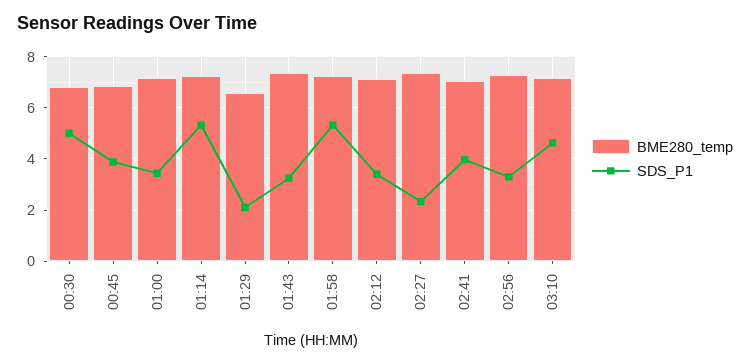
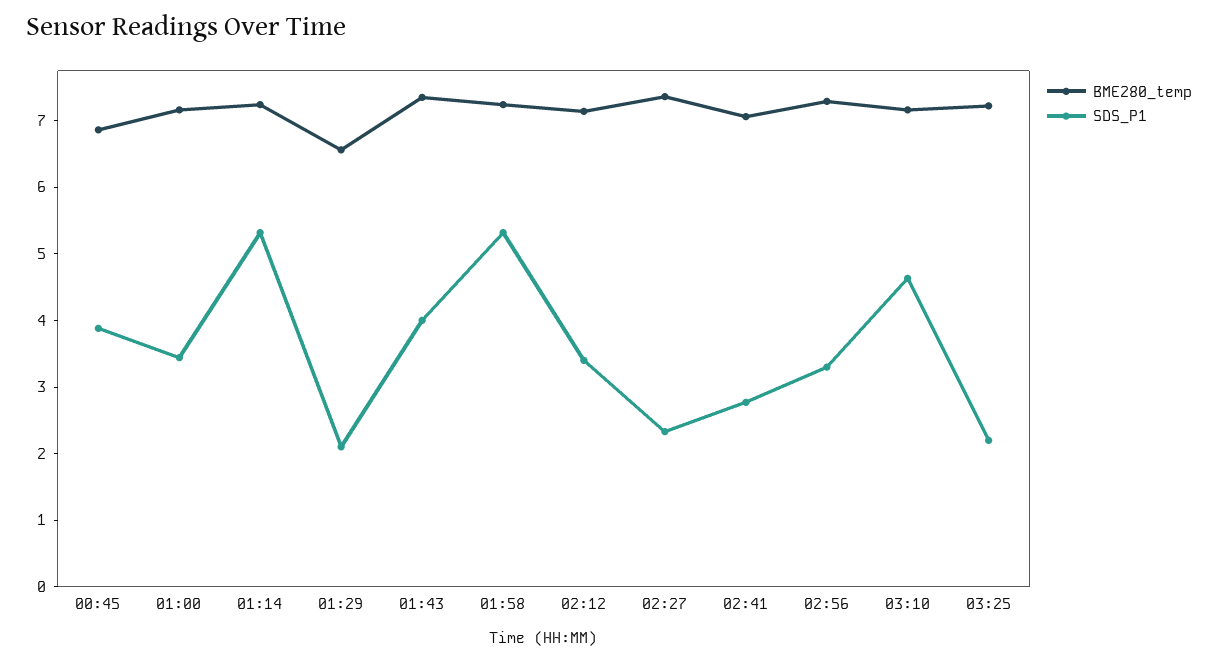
BME280_temp, 00:30: 6.75 -> none
SDS_P1, 00:30: 5 -> none
SDS_P1, 01:43: 3.25 -> 4
SDS_P1, 02:41: 4 -> 2.8
BME280_temp, 03:25: none -> 7.2
SDS_P1, 03:25: none -> 2.2

